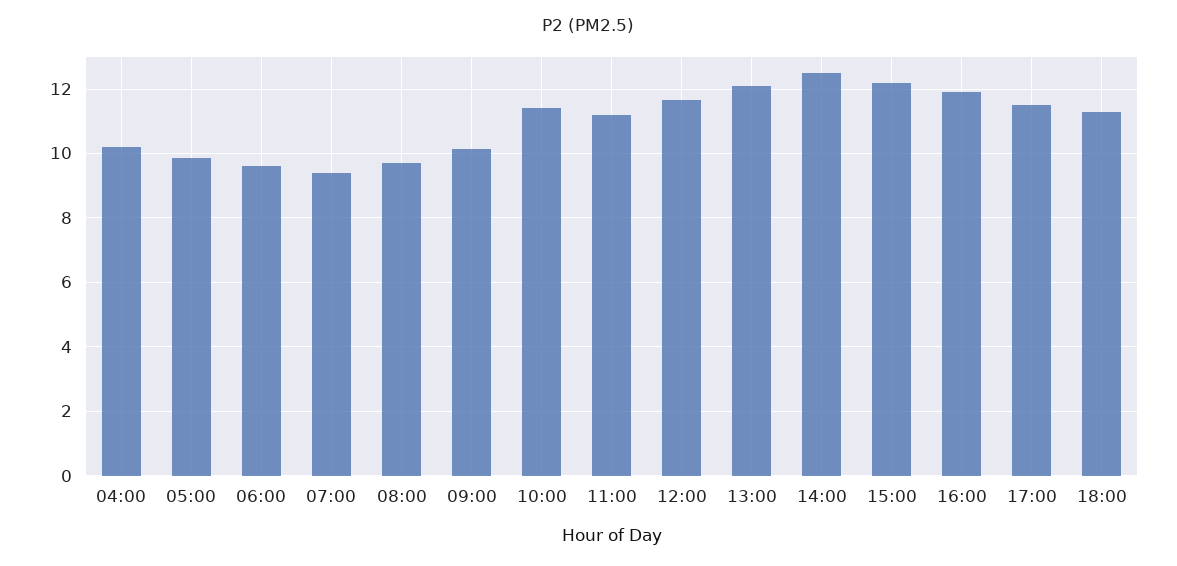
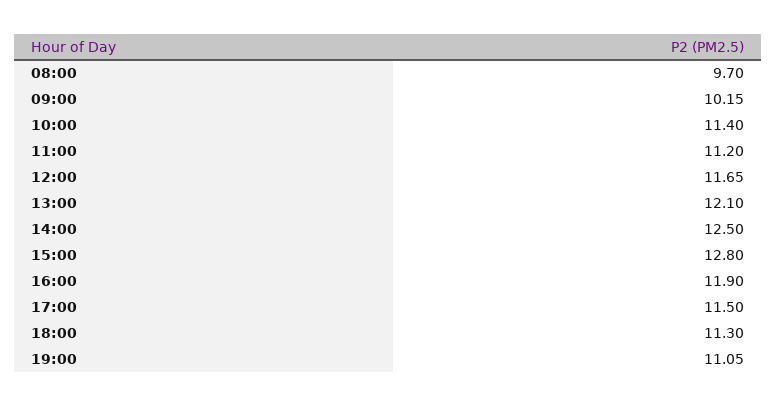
04:00: 10.2 -> none
05:00: 9.8 -> none
06:00: 9.6 -> none
07:00: 9.4 -> none
15:00: 12.2 -> 12.8
19:00: none -> 11.05

